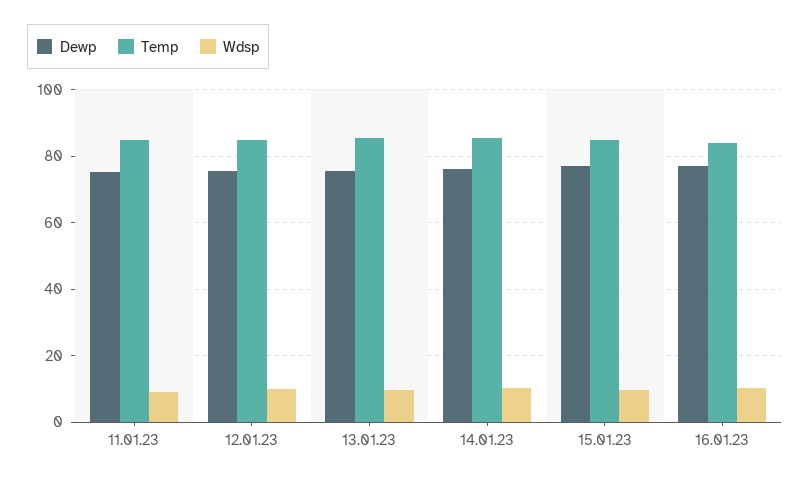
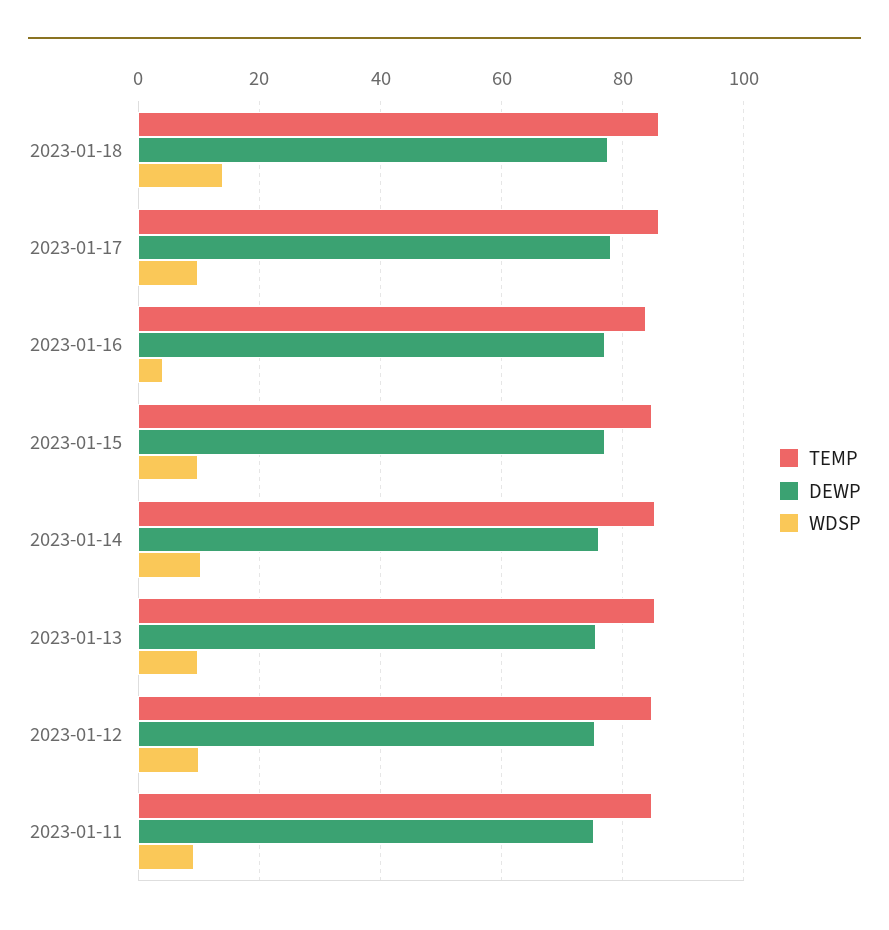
Wdsp, 16.01.23: 10 -> 4
Temp, 2023-01-18: none -> 86
Dewp, 2023-01-18: none -> 78
Wdsp, 2023-01-18: none -> 14
Temp, 2023-01-17: none -> 86
Dewp, 2023-01-17: none -> 78
Wdsp, 2023-01-17: none -> 10

